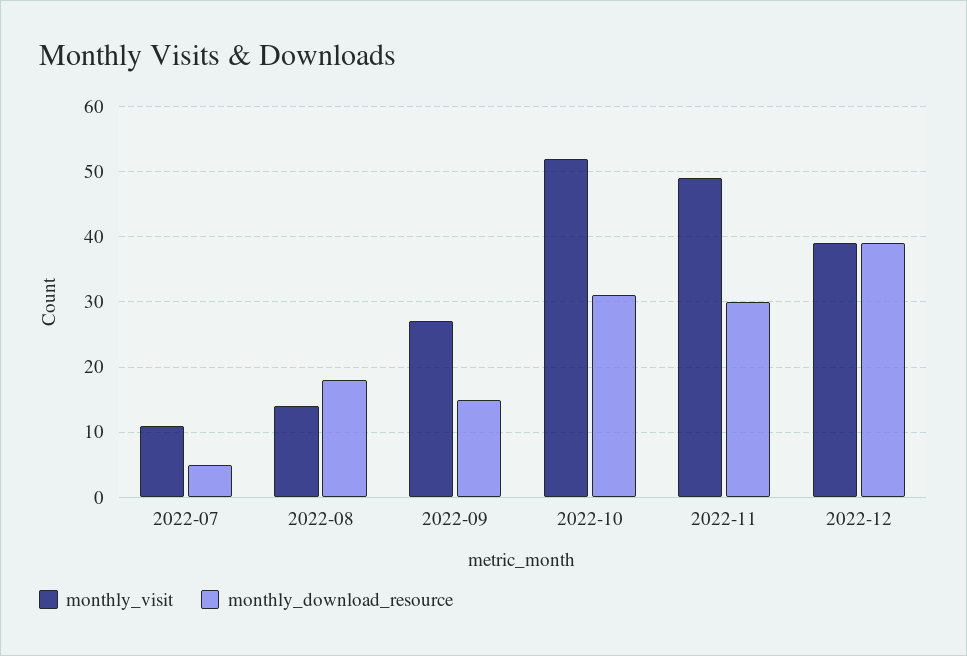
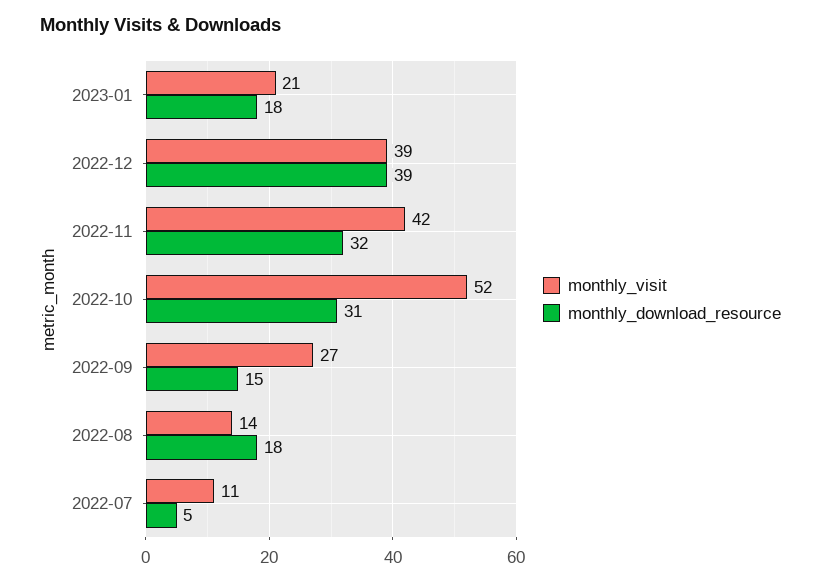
monthly_visit, 2022-11: 49 -> 42
monthly_download_resource, 2022-11: 30 -> 32
monthly_visit, 2023-01: none -> 21
monthly_download_resource, 2023-01: none -> 18

